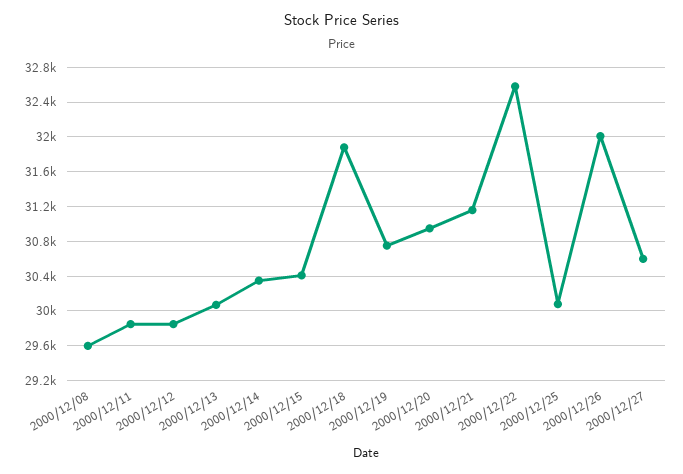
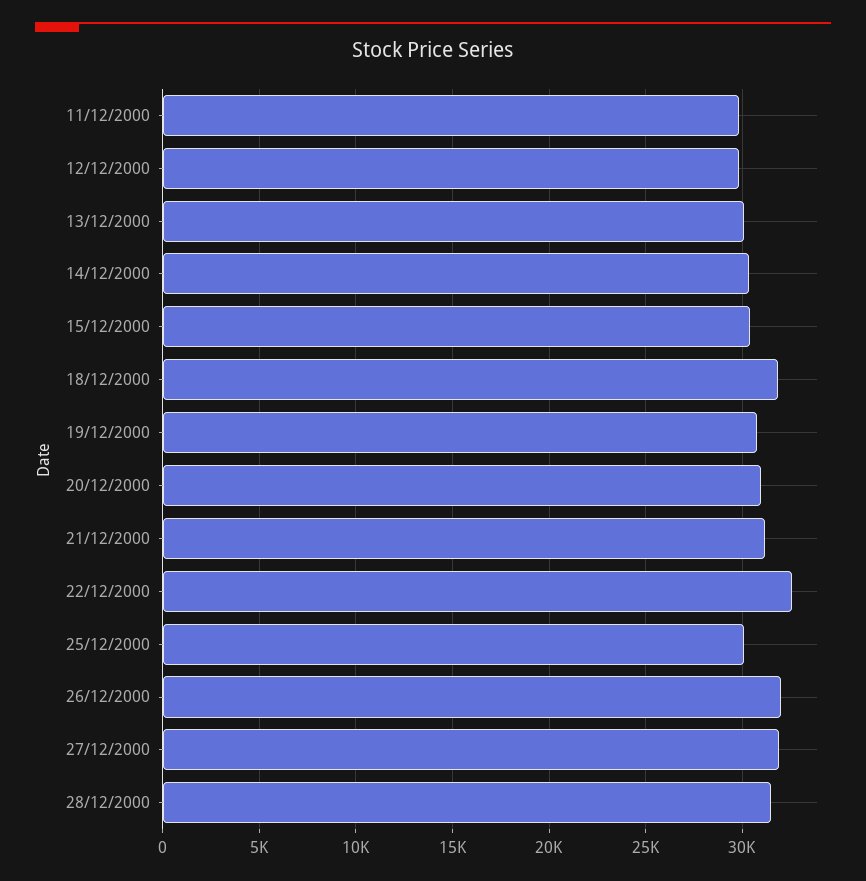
2000/12/08: 29600 -> none
2000/12/27: 30600 -> 32000
28/12/2000: none -> 31500

